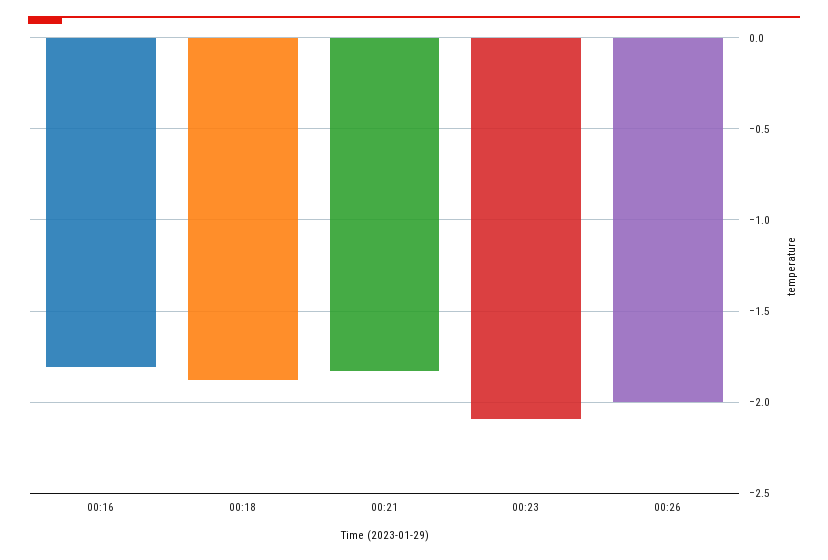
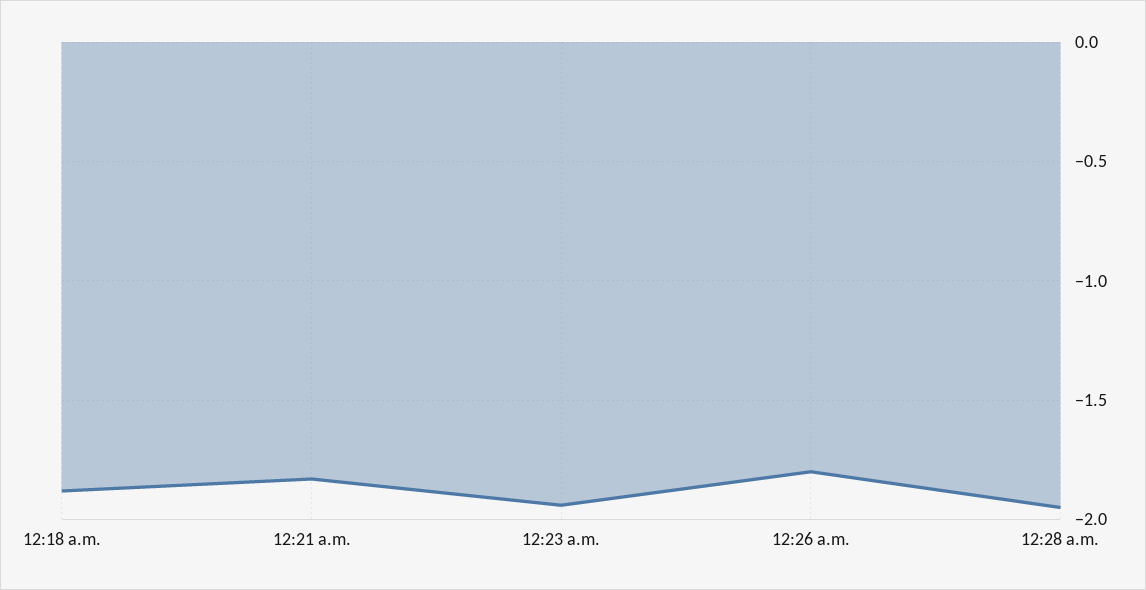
00:16: -1.8 -> none
00:23: -2.1 -> -1.95
00:26: -2 -> -1.8
12:28 a.m.: none -> -1.95

